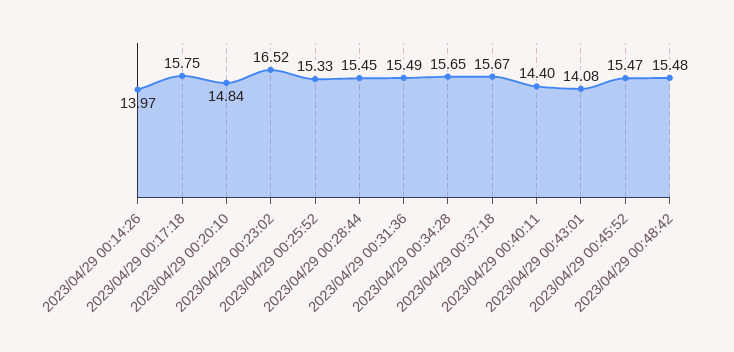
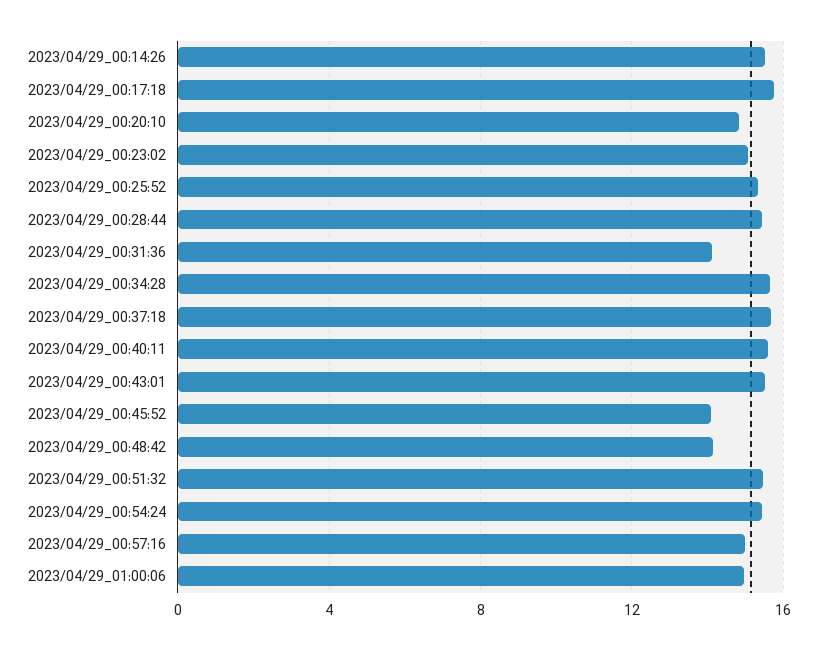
2023/04/29 00:14:26: 13.97 -> 15.5
2023/04/29 00:23:02: 16.52 -> 15
2023/04/29 00:31:36: 15.49 -> 14
2023/04/29 00:40:11: 14.4 -> 15.5
2023/04/29 00:43:01: 14.08 -> 15.5
2023/04/29 00:45:52: 15.47 -> 14
2023/04/29 00:48:42: 15.48 -> 14
2023/04/29_00:51:32: none -> 15.5
2023/04/29_00:54:24: none -> 15.5
2023/04/29_00:57:16: none -> 15
2023/04/29_01:00:06: none -> 15

